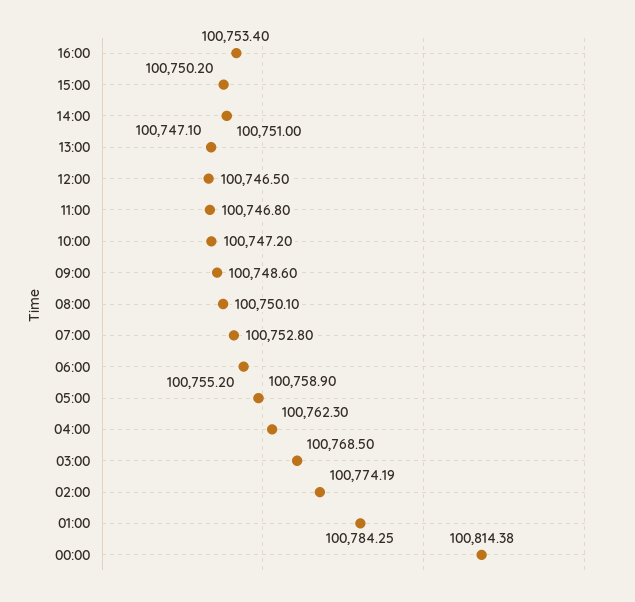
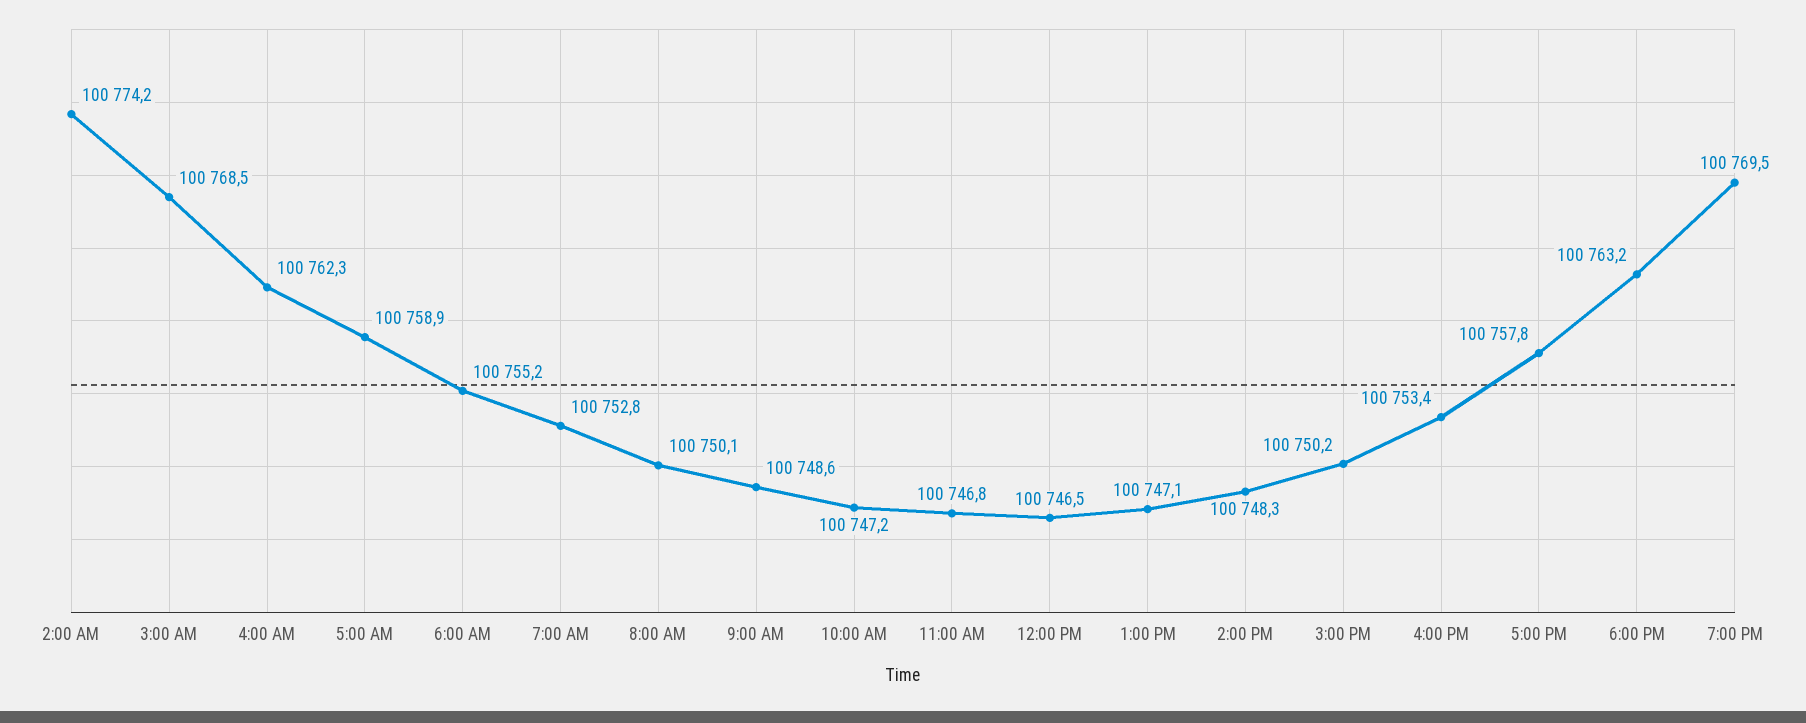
14:00: 100751 -> 100748.3
01:00: 100784.25 -> none
00:00: 100814.38 -> none
5:00 PM: none -> 100757.8
6:00 PM: none -> 100763.2
7:00 PM: none -> 100769.5

